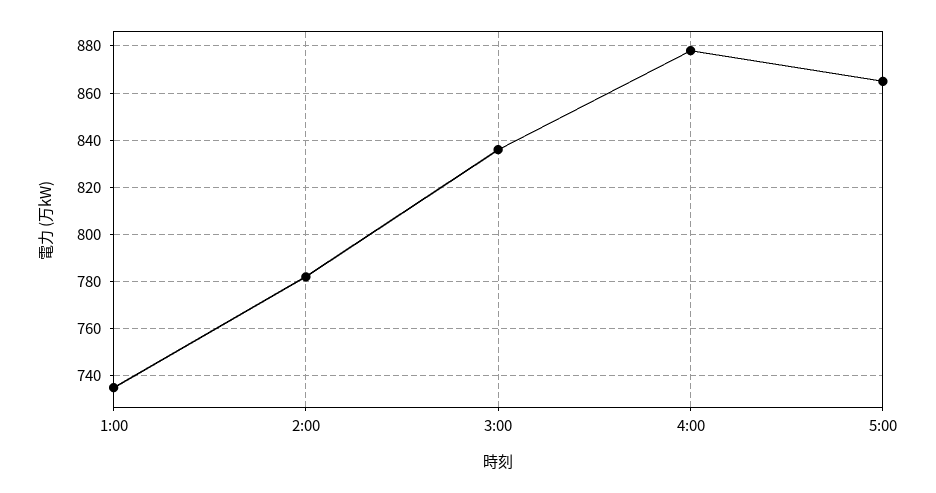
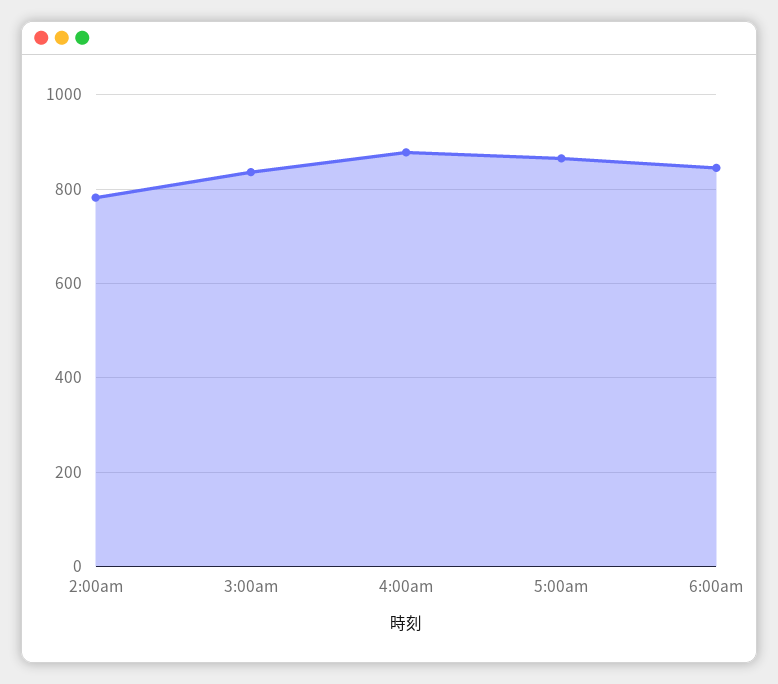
1:00: 735 -> none
6:00am: none -> 840

